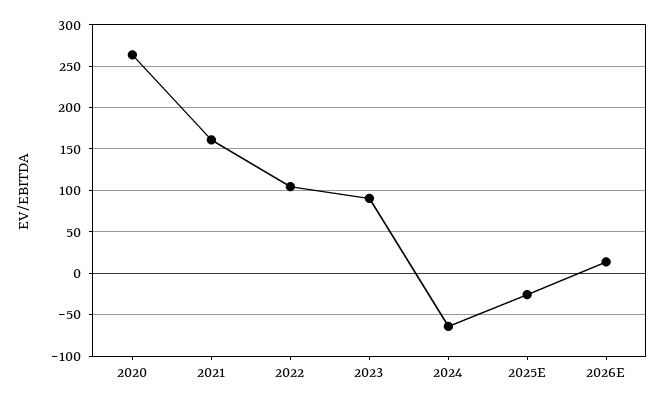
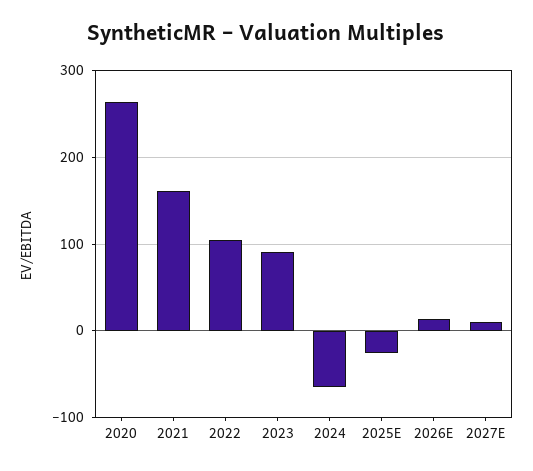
2027E: none -> 10

